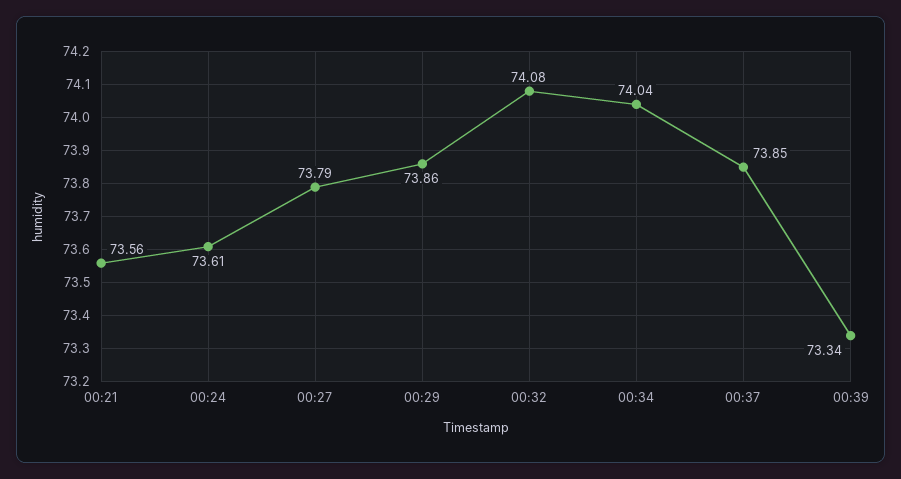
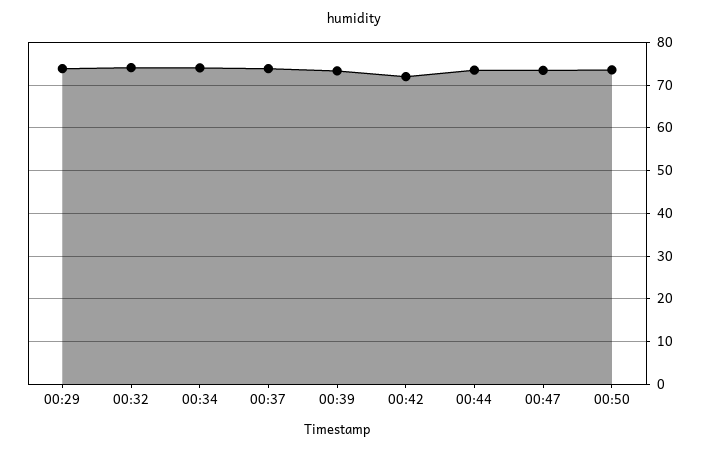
00:21: 73.56 -> none
00:24: 73.61 -> none
00:27: 73.79 -> none
00:42: none -> 72
00:44: none -> 74
00:47: none -> 74
00:50: none -> 74

